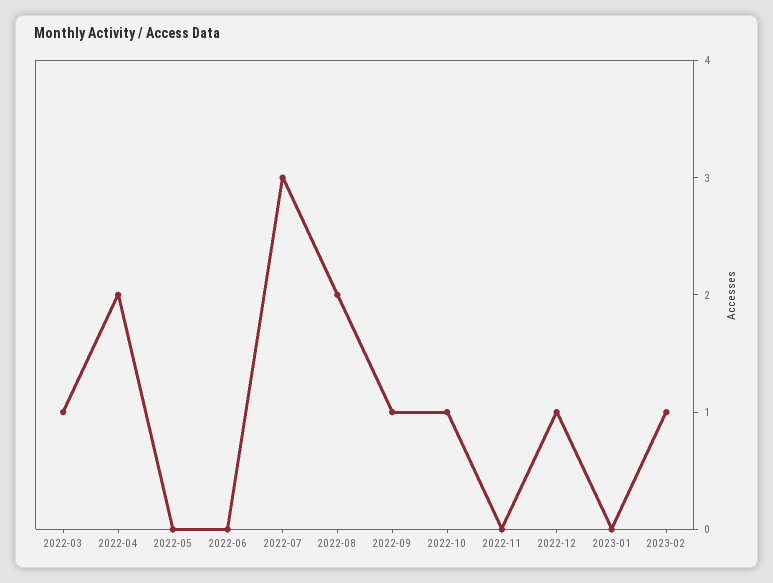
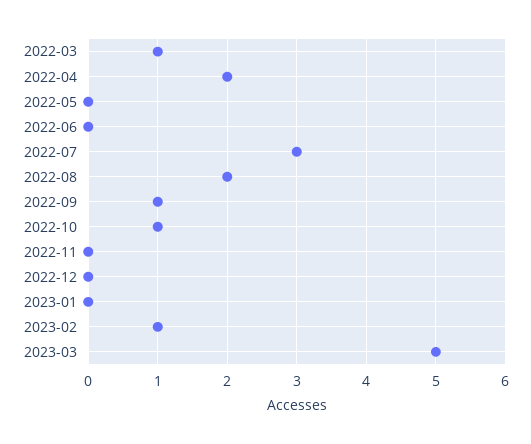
2022-12: 1 -> 0
2023-03: none -> 5

